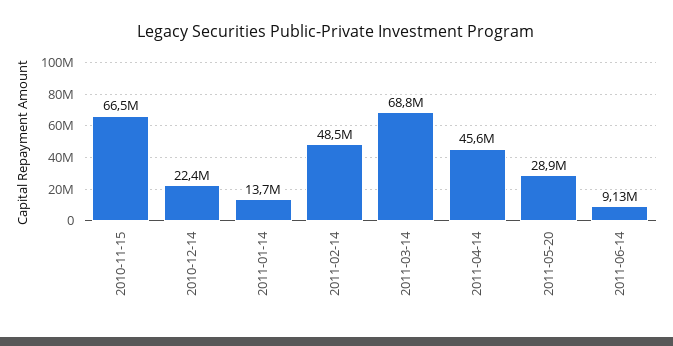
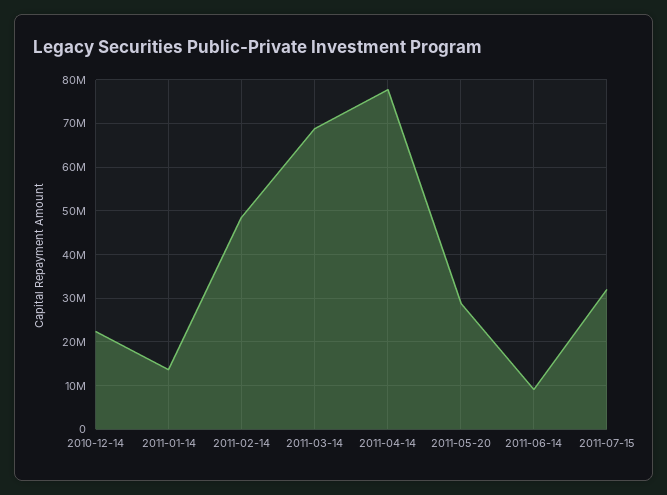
2010-11-15: 66500000 -> none
2011-04-14: 45600000 -> 78000000
2011-07-15: none -> 32000000

